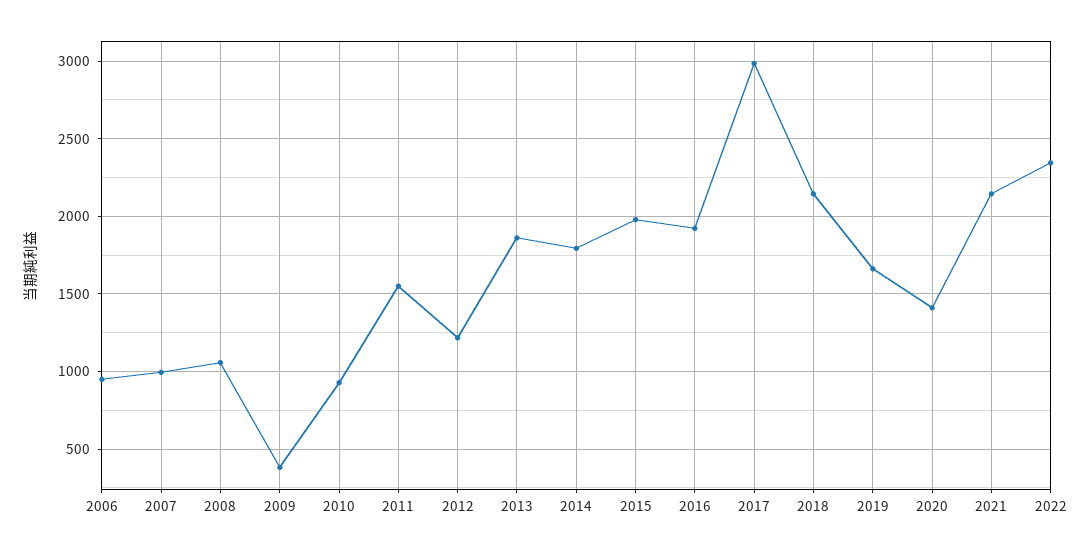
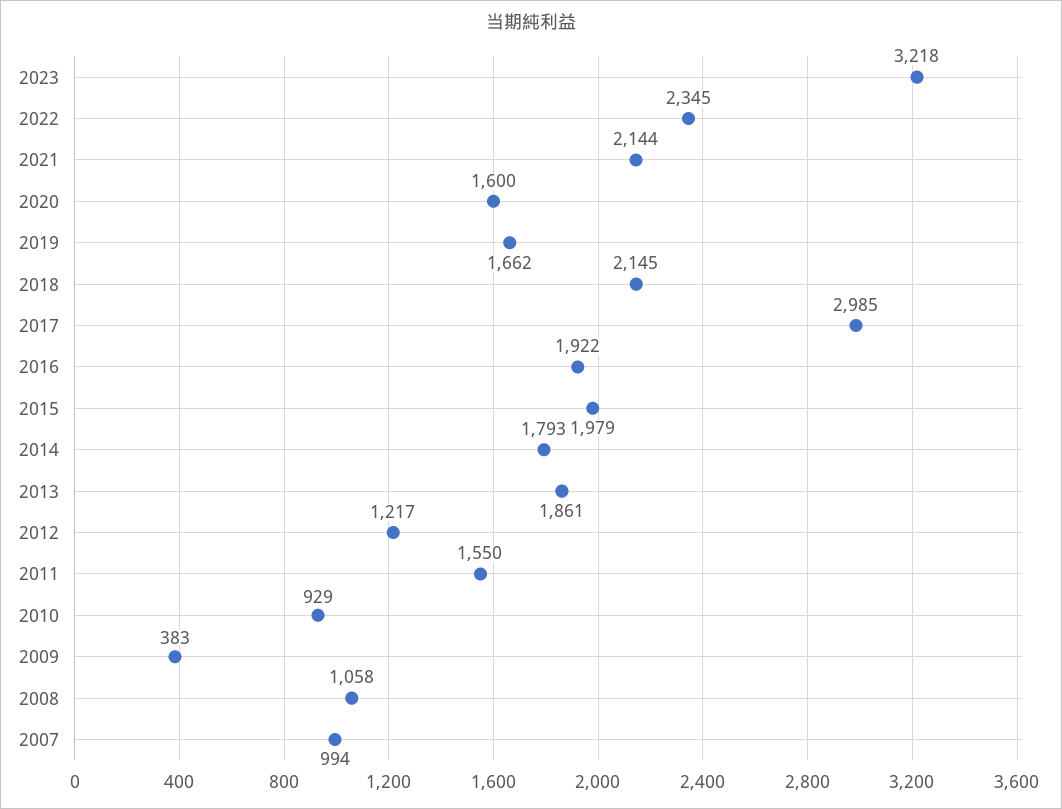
2006: 950 -> none
2020: 1400 -> 1600
2023: none -> 3218

